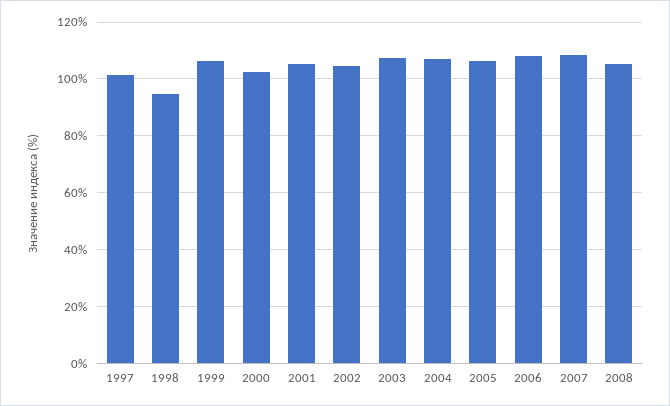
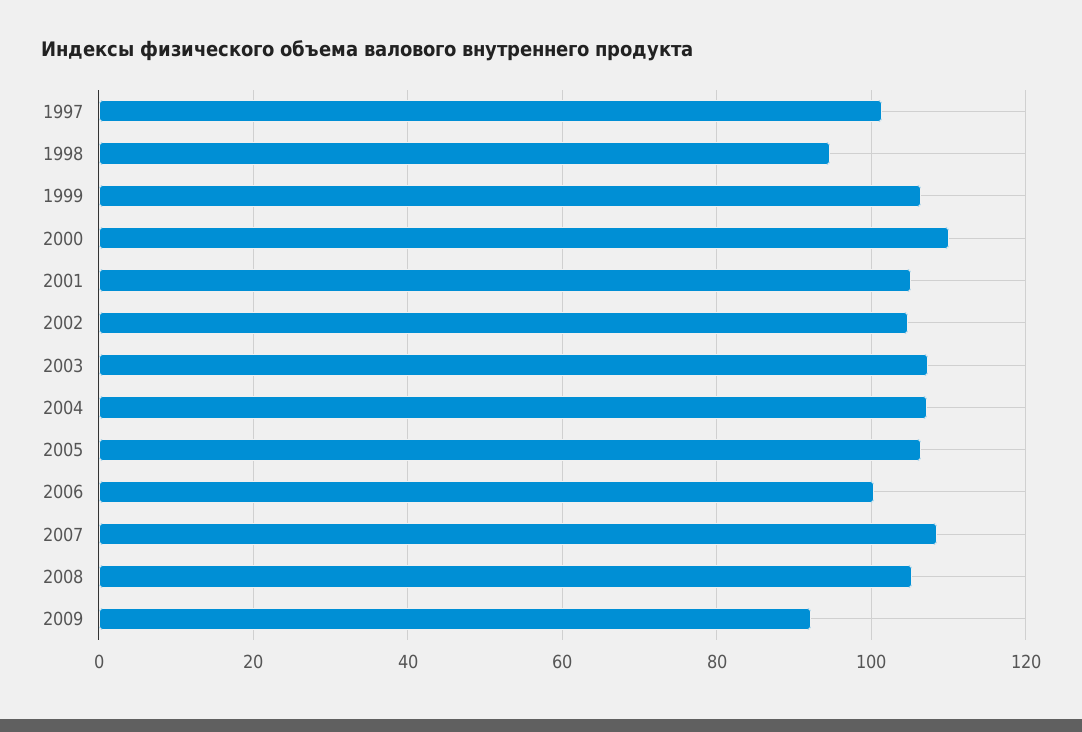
2000: 102.5 -> 110
2006: 107.5 -> 100
2009: none -> 92

